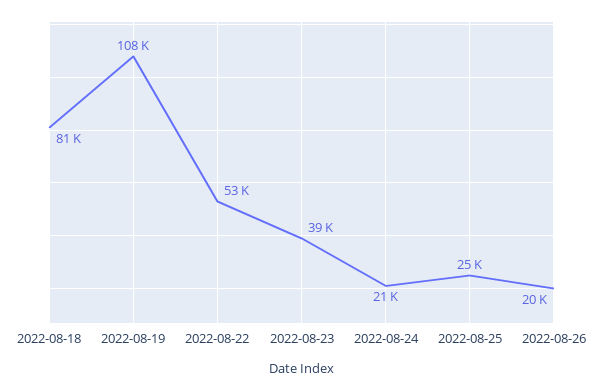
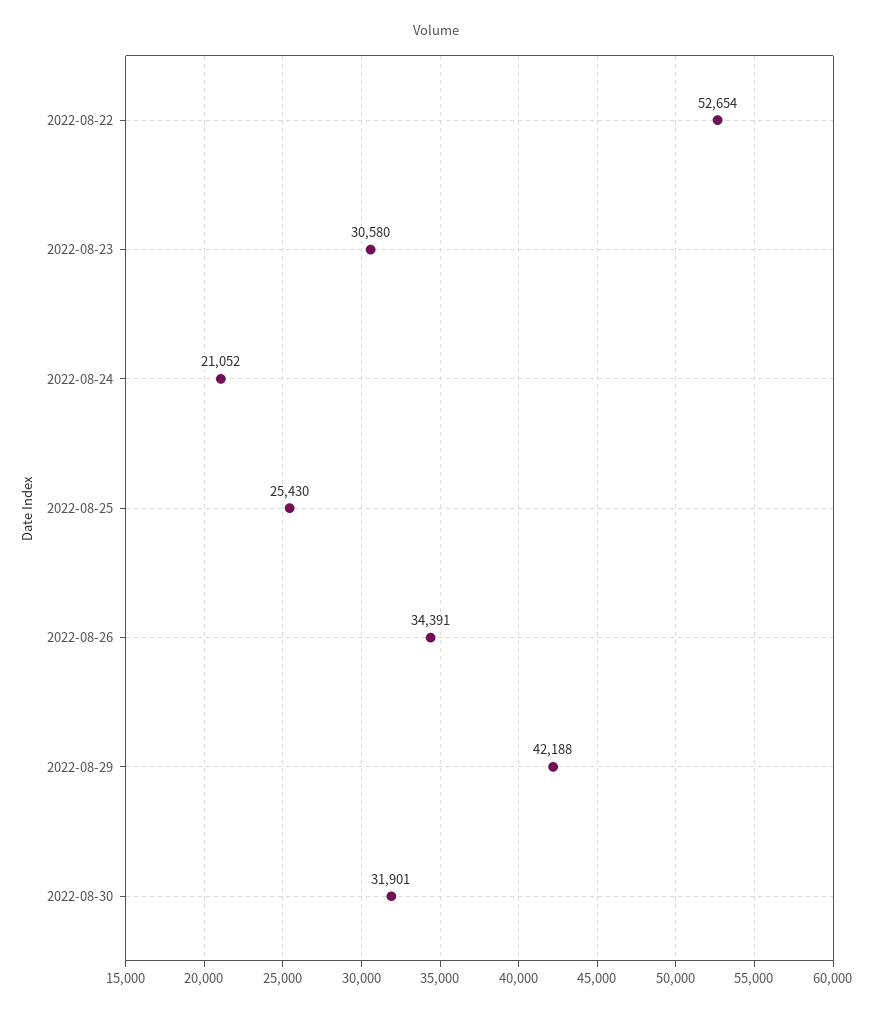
2022-08-18: 81000 -> none
2022-08-19: 108000 -> none
2022-08-23: 39000 -> 30580
2022-08-26: 20000 -> 34391
2022-08-29: none -> 42188
2022-08-30: none -> 31901

